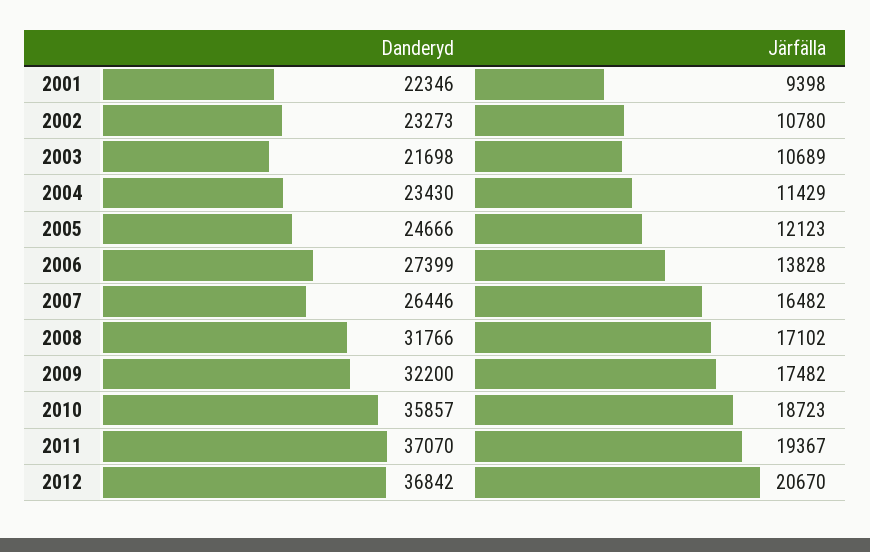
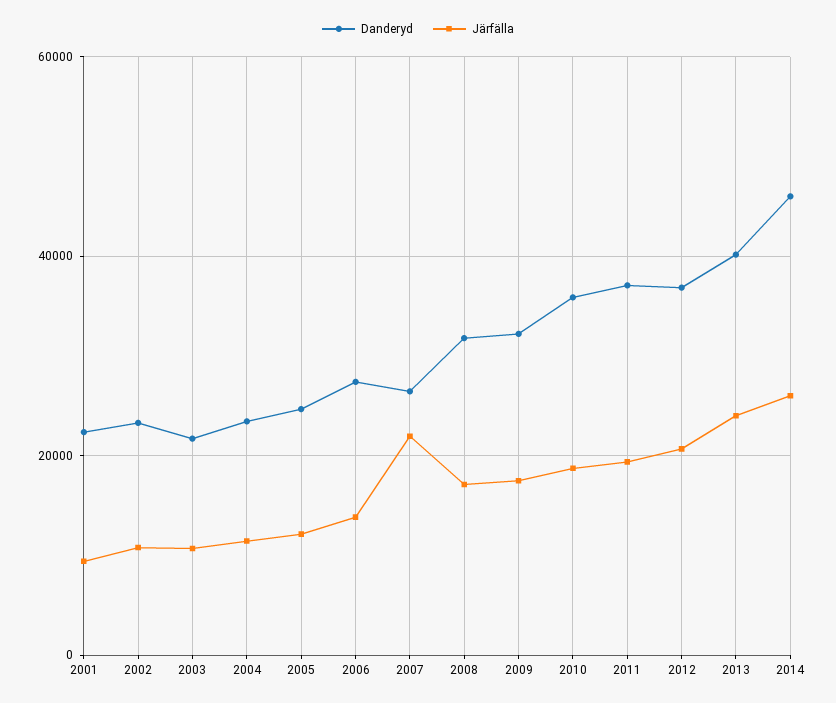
Järfälla, 2007: 16482 -> 22000
Danderyd, 2013: none -> 40000
Järfälla, 2013: none -> 24000
Danderyd, 2014: none -> 46000
Järfälla, 2014: none -> 26000

